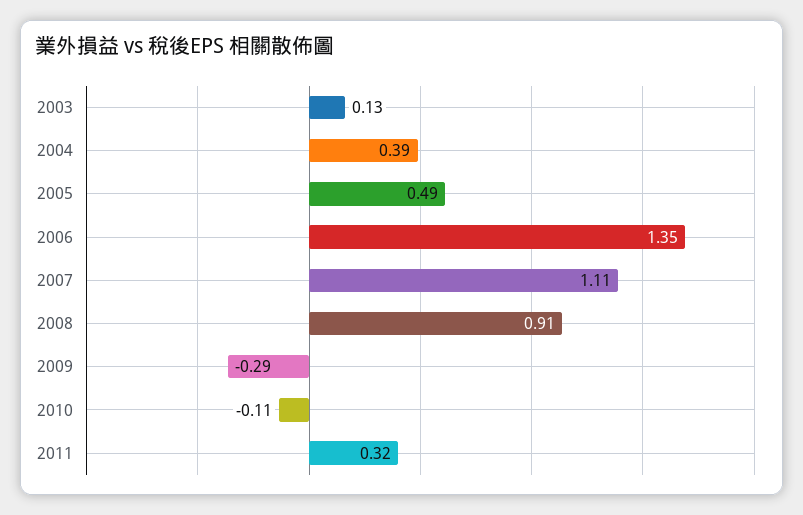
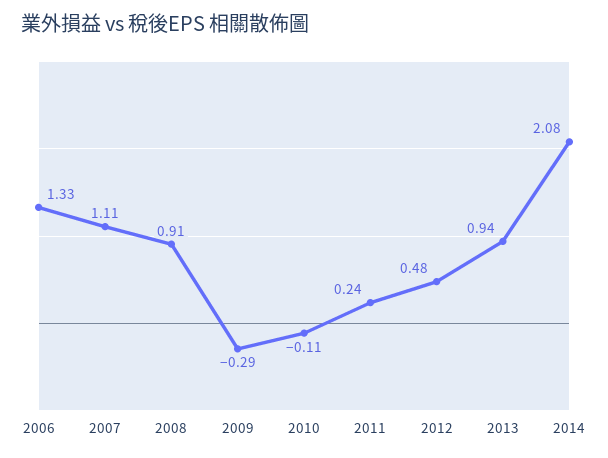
2003: 0.13 -> none
2004: 0.39 -> none
2005: 0.49 -> none
2006: 1.35 -> 1.33
2011: 0.32 -> 0.24
2012: none -> 0.48
2013: none -> 0.94
2014: none -> 2.08

